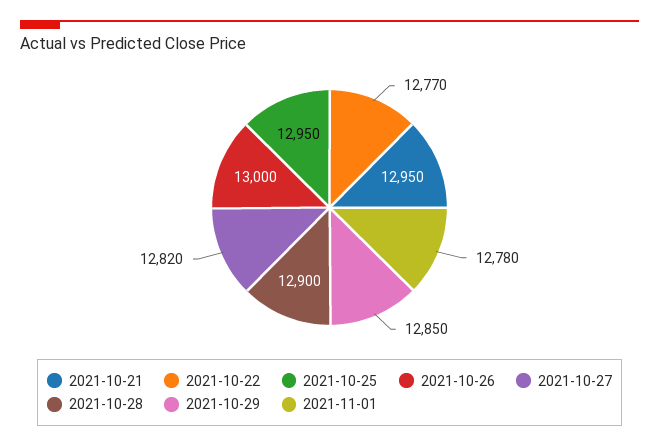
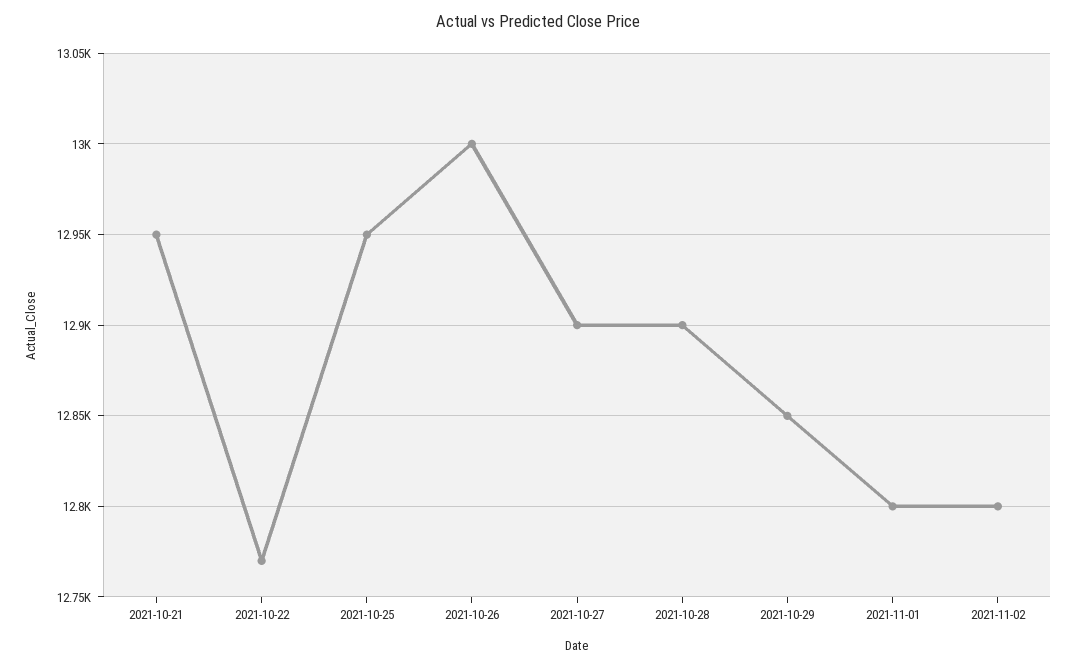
2021-10-27: 12820 -> 12900
2021-11-01: 12780 -> 12800
2021-11-02: none -> 12800

